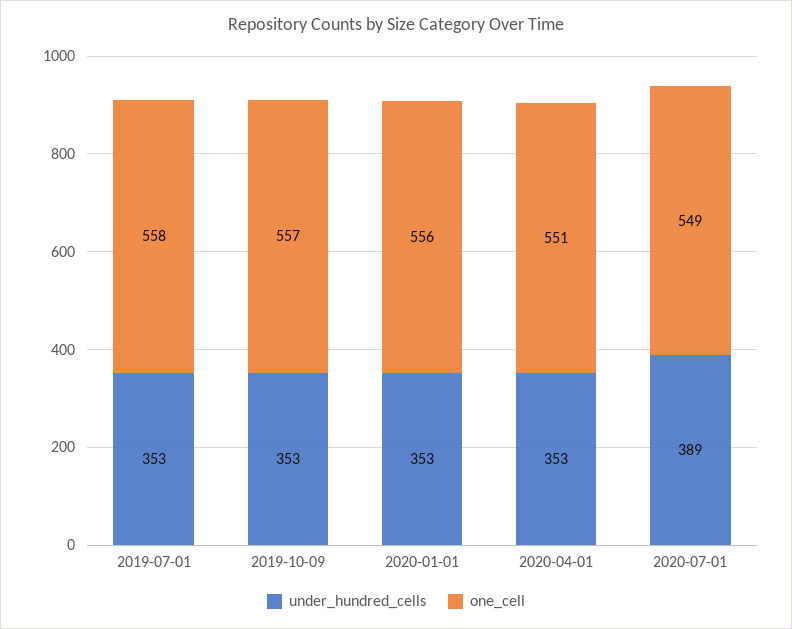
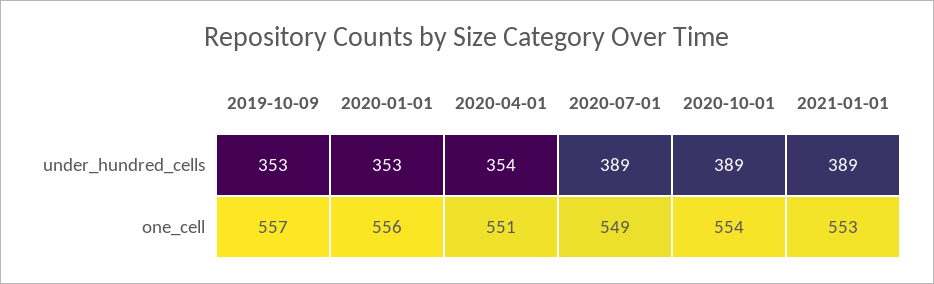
under_hundred_cells, 2019-07-01: 353 -> none
one_cell, 2019-07-01: 558 -> none
under_hundred_cells, 2020-04-01: 353 -> 354
under_hundred_cells, 2020-10-01: none -> 389
under_hundred_cells, 2021-01-01: none -> 389
one_cell, 2020-10-01: none -> 554
one_cell, 2021-01-01: none -> 553

